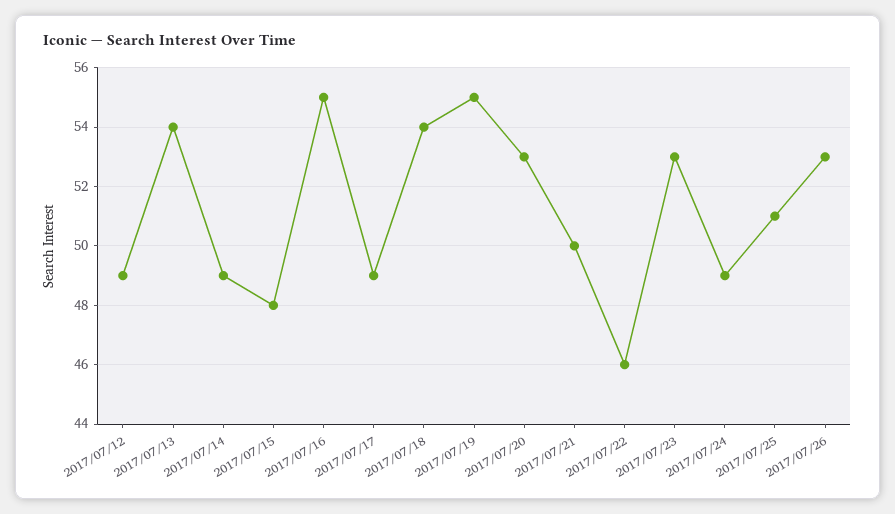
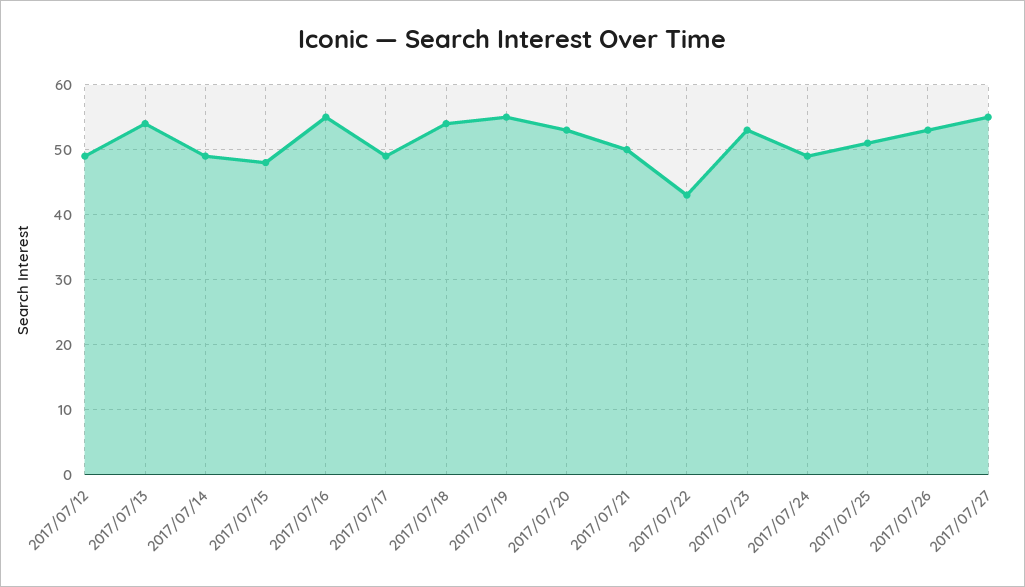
2017/07/22: 46 -> 43
2017/07/27: none -> 55

